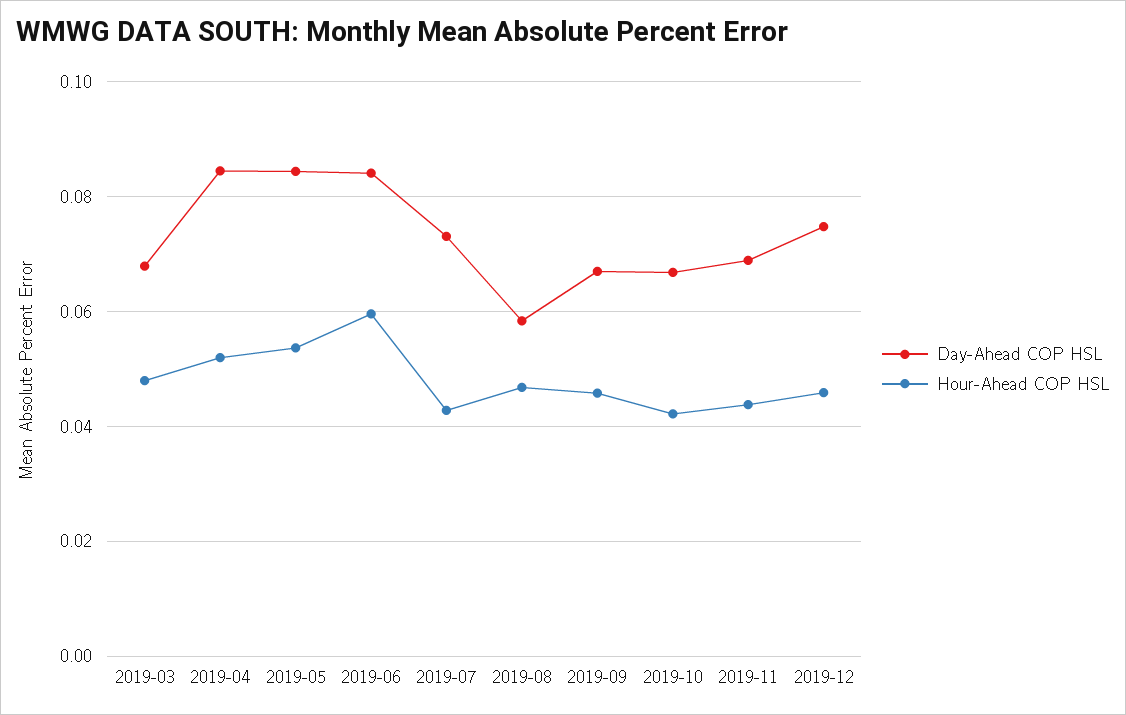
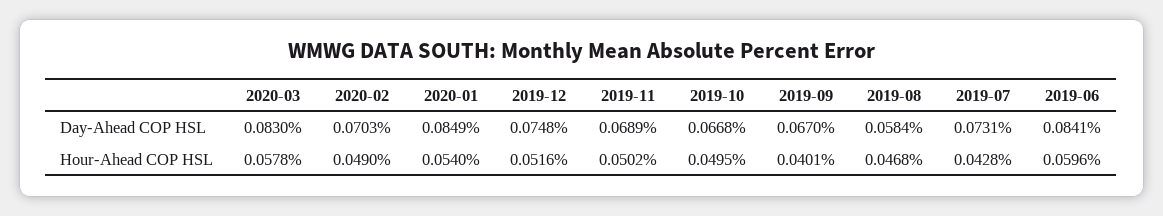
Day-Ahead COP HSL, 2019-03: 0.068 -> none
Hour-Ahead COP HSL, 2019-03: 0.048 -> none
Day-Ahead COP HSL, 2019-04: 0.084 -> none
Hour-Ahead COP HSL, 2019-04: 0.052 -> none
Day-Ahead COP HSL, 2019-05: 0.084 -> none
Hour-Ahead COP HSL, 2019-05: 0.054 -> none
Hour-Ahead COP HSL, 2019-09: 0.046 -> 0.0401
Hour-Ahead COP HSL, 2019-10: 0.042 -> 0.0495
Hour-Ahead COP HSL, 2019-11: 0.044 -> 0.0502
Hour-Ahead COP HSL, 2019-12: 0.046 -> 0.0516
Day-Ahead COP HSL, 2020-03: none -> 0.083
Day-Ahead COP HSL, 2020-02: none -> 0.0703
Day-Ahead COP HSL, 2020-01: none -> 0.0849
Hour-Ahead COP HSL, 2020-03: none -> 0.0578
Hour-Ahead COP HSL, 2020-02: none -> 0.049
Hour-Ahead COP HSL, 2020-01: none -> 0.054

